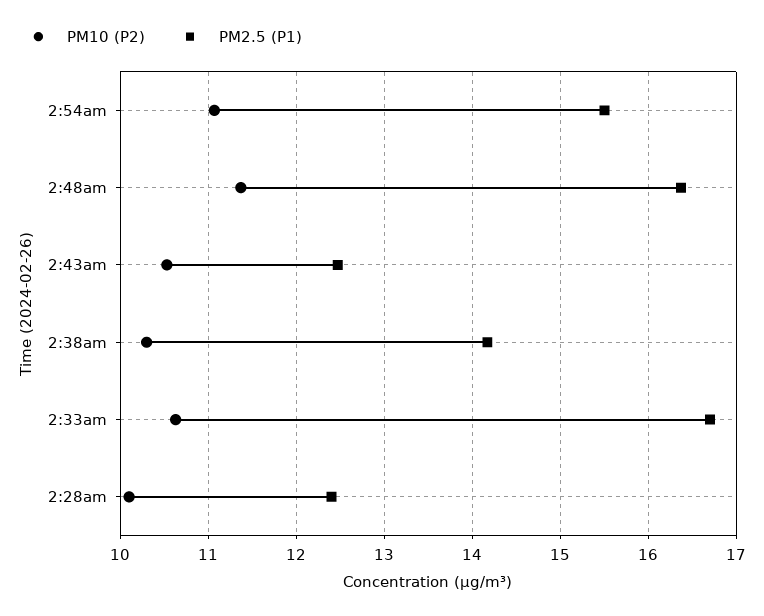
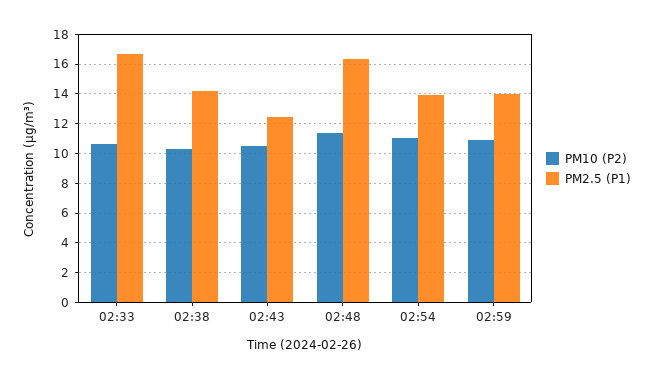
PM2.5 (P1), 2:54am: 15.5 -> 14
PM10 (P2), 2:28am: 10.1 -> none
PM2.5 (P1), 2:28am: 12.4 -> none
PM10 (P2), 02:59: none -> 11
PM2.5 (P1), 02:59: none -> 14

